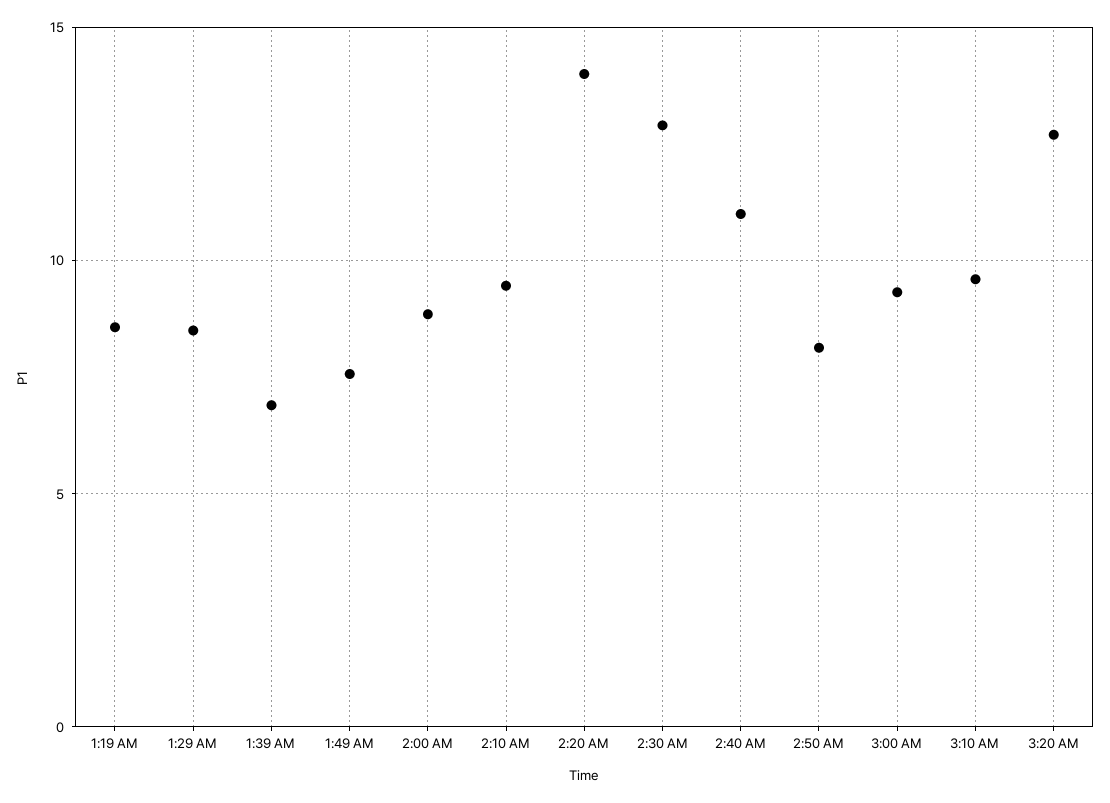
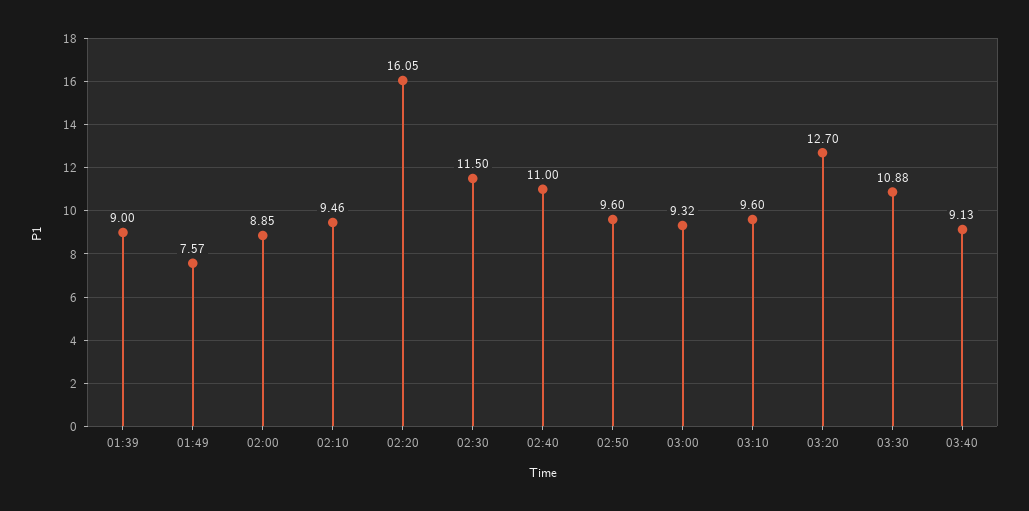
1:19 AM: 8.5 -> none
1:29 AM: 8.5 -> none
1:39 AM: 7 -> 9
2:20 AM: 14 -> 16.05
2:30 AM: 13 -> 11.5
2:50 AM: 8 -> 9.6
03:30: none -> 10.88
03:40: none -> 9.13

